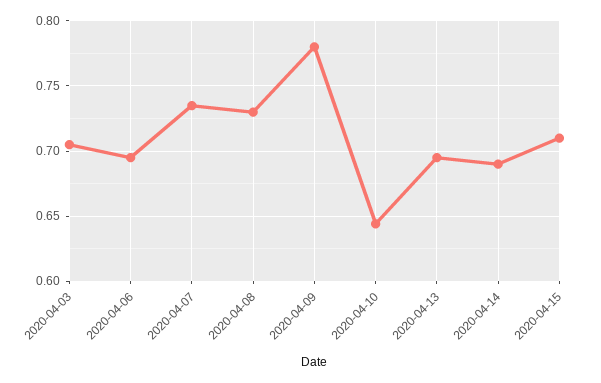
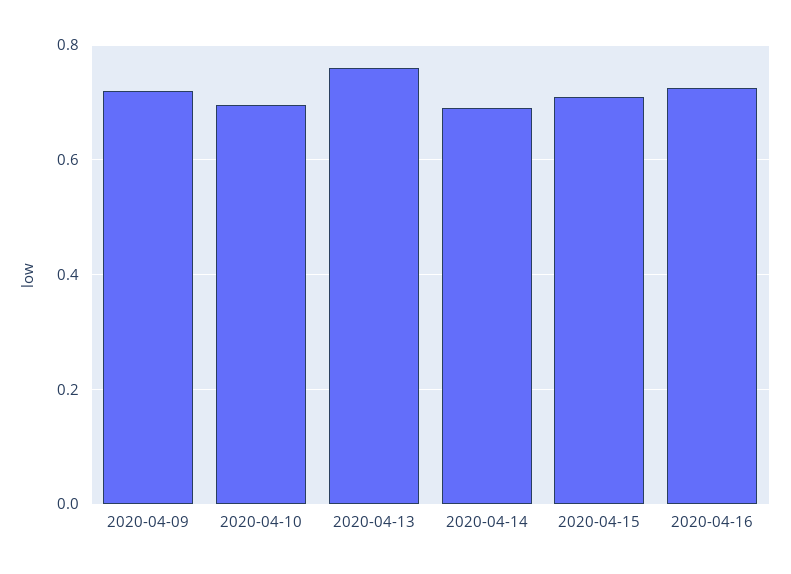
2020-04-03: 0.705 -> none
2020-04-06: 0.695 -> none
2020-04-07: 0.735 -> none
2020-04-08: 0.73 -> none
2020-04-09: 0.78 -> 0.72
2020-04-10: 0.645 -> 0.7
2020-04-13: 0.695 -> 0.76
2020-04-16: none -> 0.72

